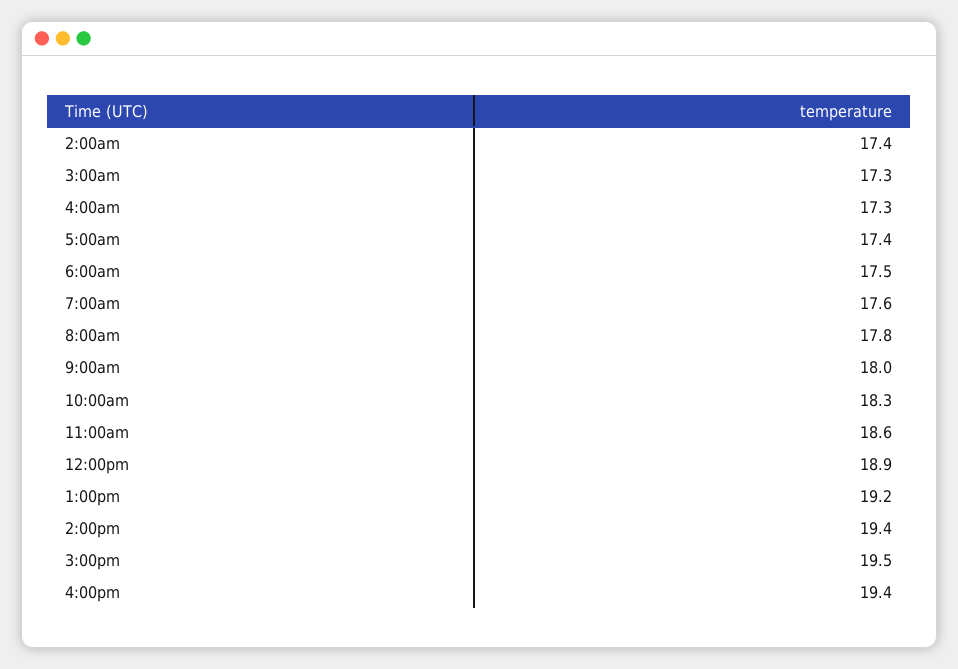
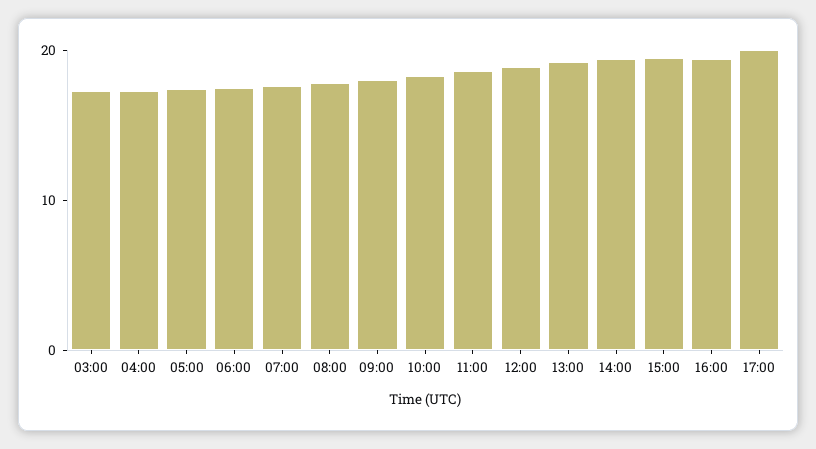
2:00am: 17.4 -> none
17:00: none -> 20

